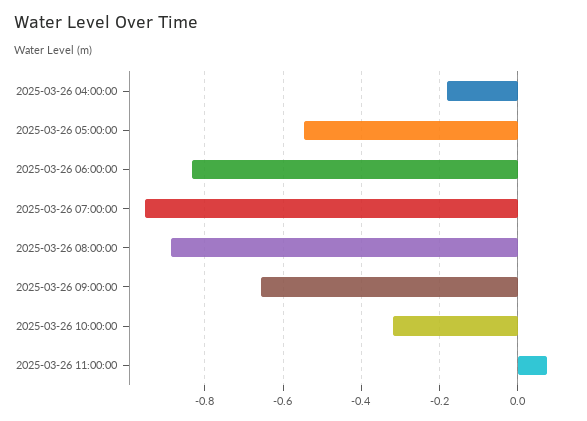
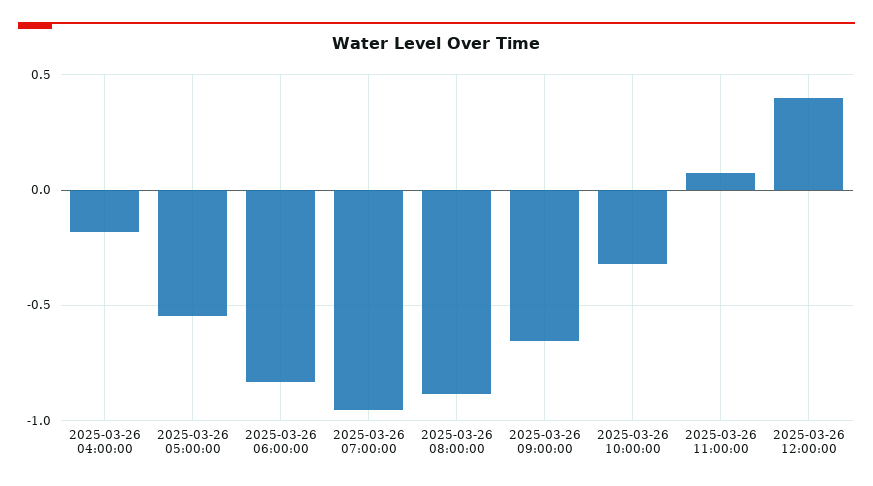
2025-03-26 12:00:00: none -> 0.4

